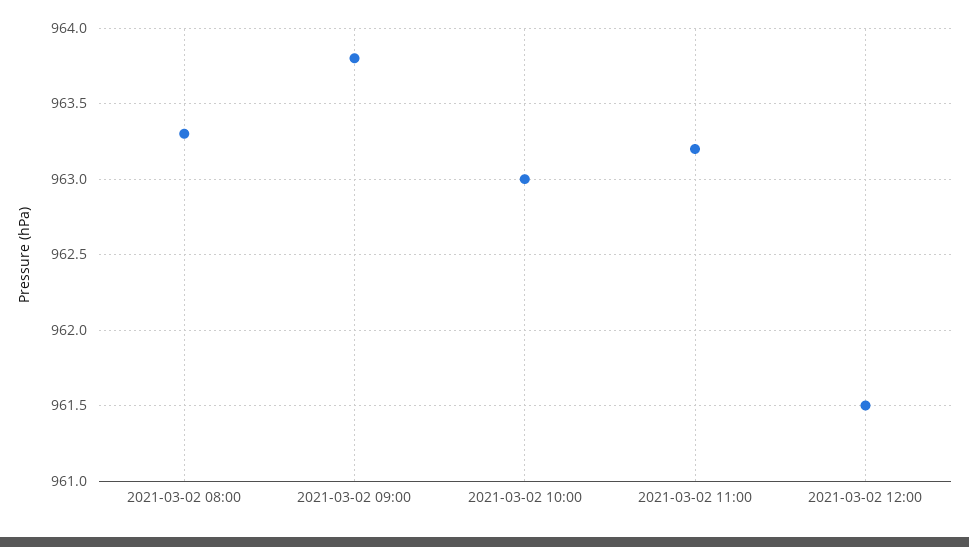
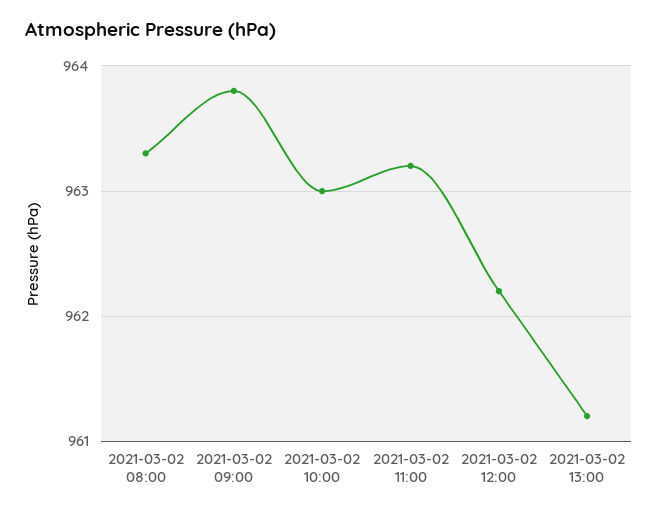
2021-03-02 12:00: 961.5 -> 962.2
2021-03-02 13:00: none -> 961.2

